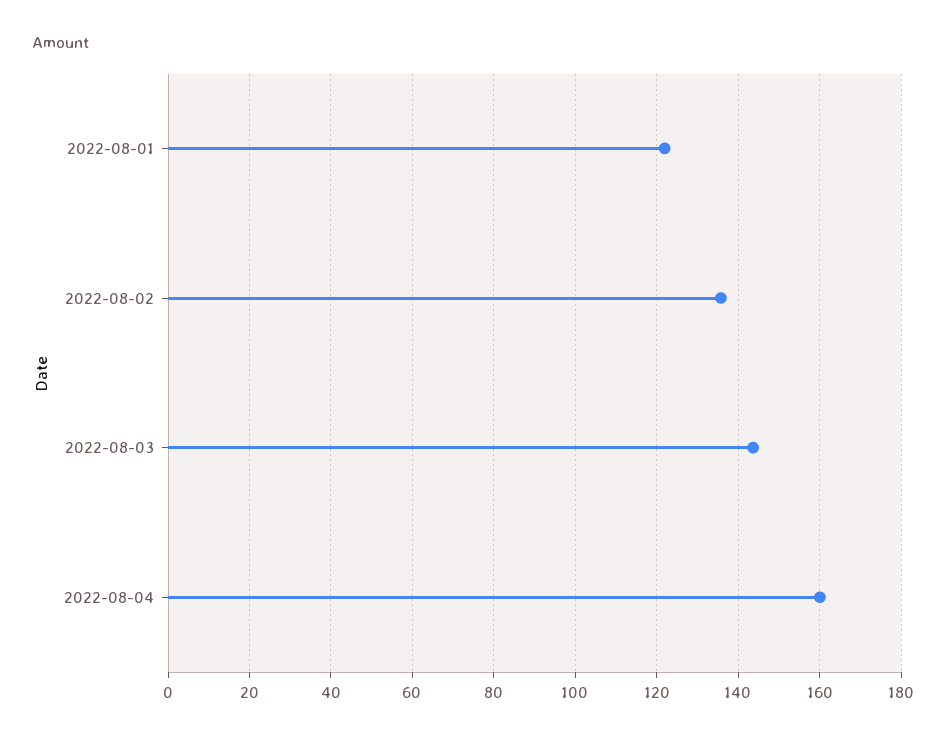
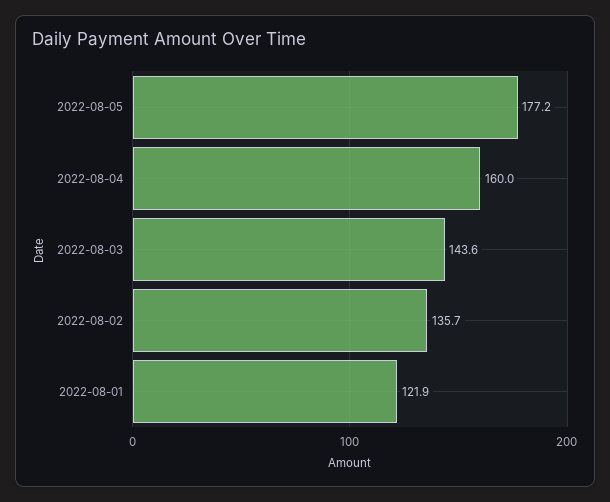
2022-08-05: none -> 177.2

